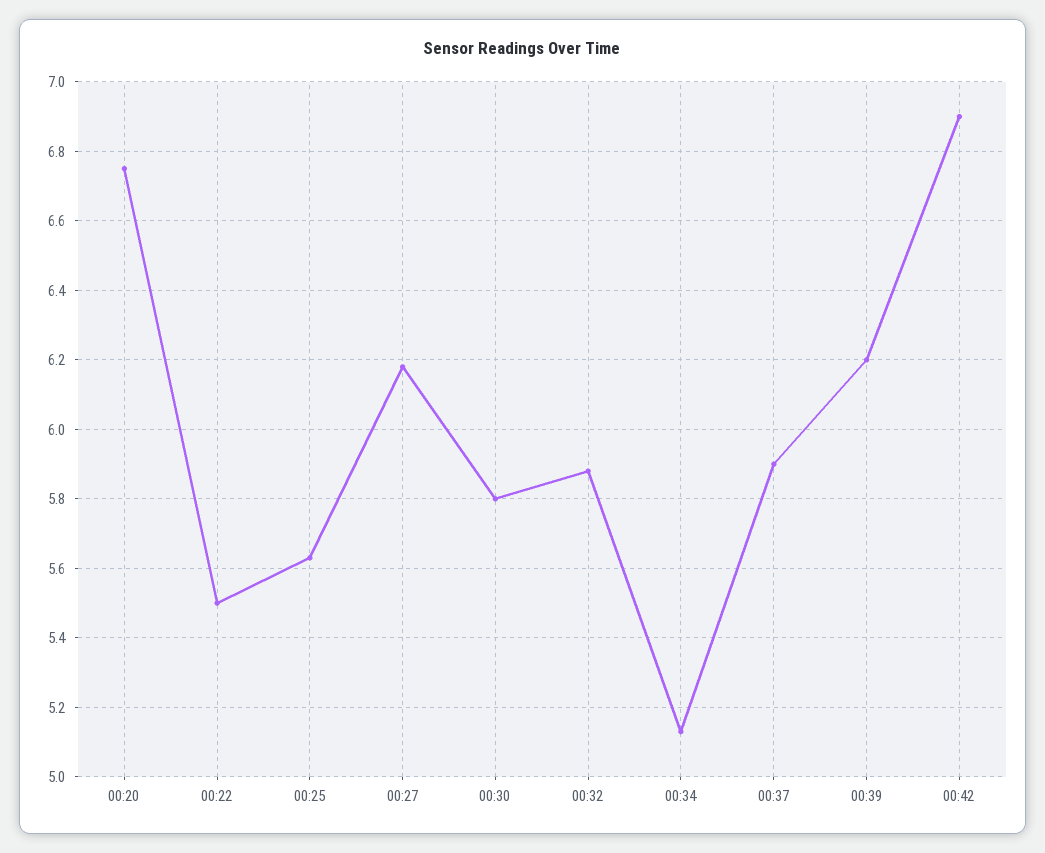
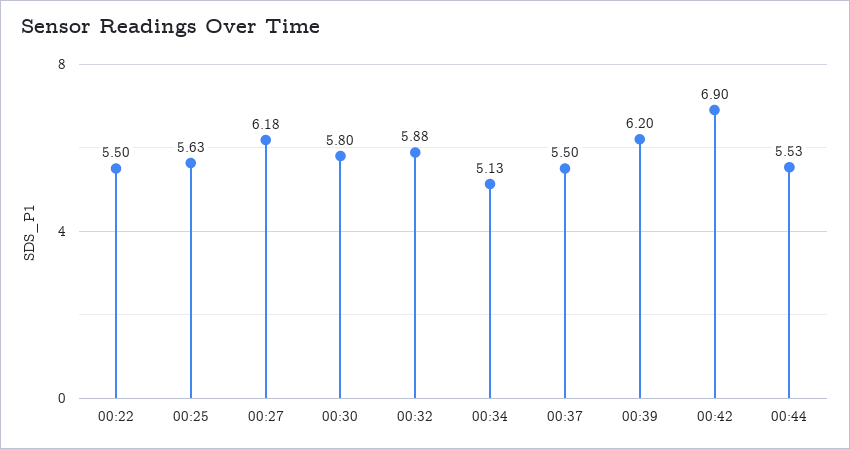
00:20: 6.75 -> none
00:37: 5.9 -> 5.5
00:44: none -> 5.53

